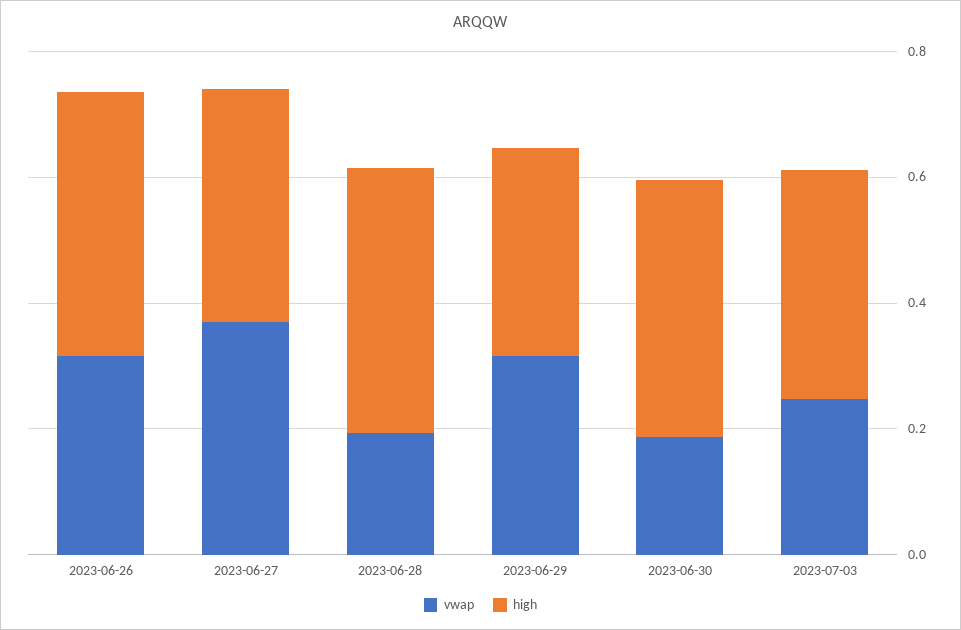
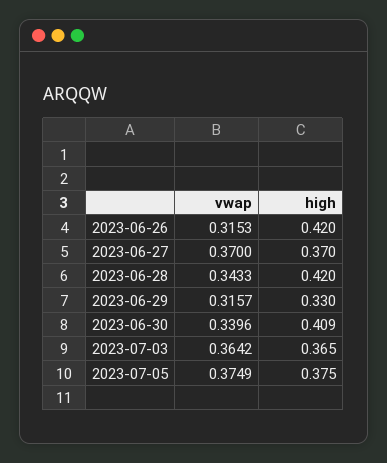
vwap, 2023-06-28: 0.2 -> 0.3433
vwap, 2023-06-30: 0.2 -> 0.3396
vwap, 2023-07-03: 0.25 -> 0.3642
vwap, 2023-07-05: none -> 0.3749
high, 2023-07-05: none -> 0.375

